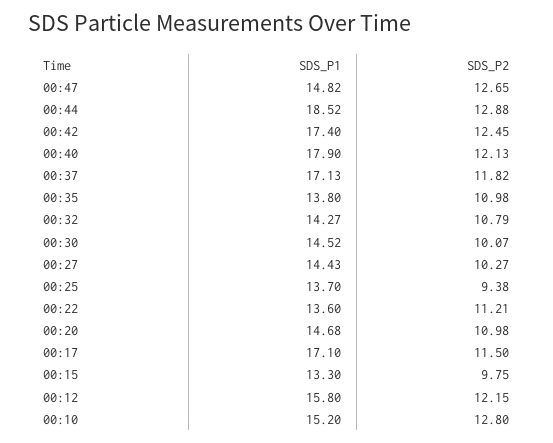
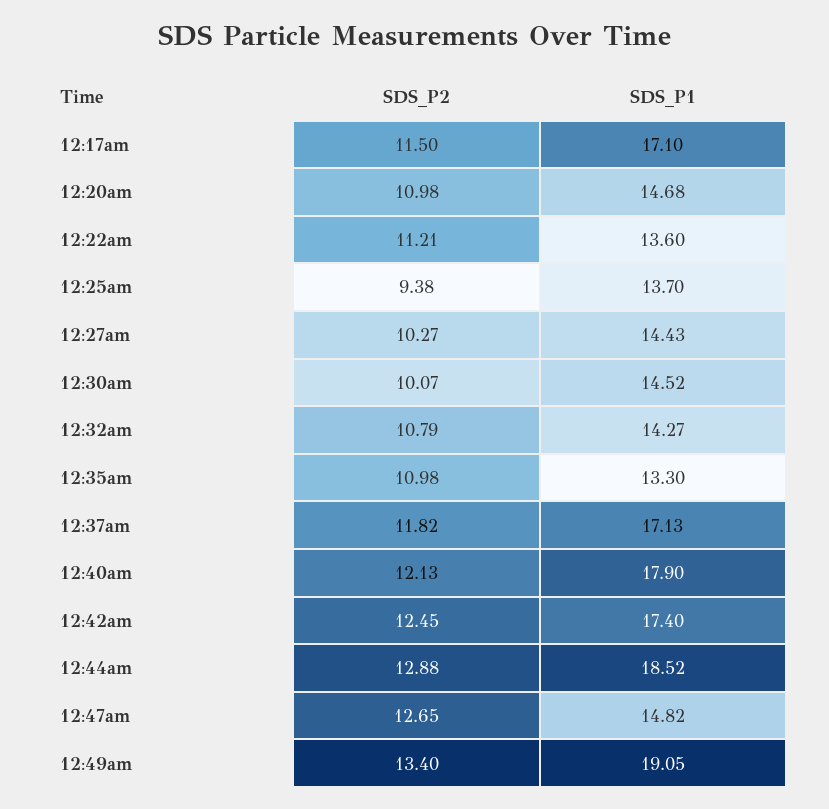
SDS_P1, 00:35: 13.8 -> 13.3
SDS_P1, 00:15: 13.3 -> none
SDS_P2, 00:15: 9.75 -> none
SDS_P1, 00:12: 15.8 -> none
SDS_P2, 00:12: 12.15 -> none
SDS_P1, 00:10: 15.2 -> none
SDS_P2, 00:10: 12.8 -> none
SDS_P2, 12:49am: none -> 13.4
SDS_P1, 12:49am: none -> 19.05

